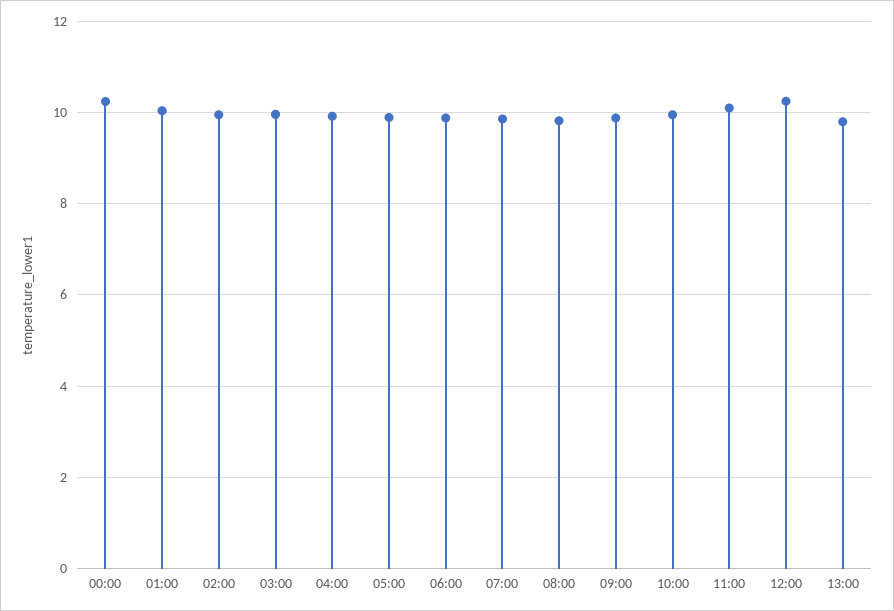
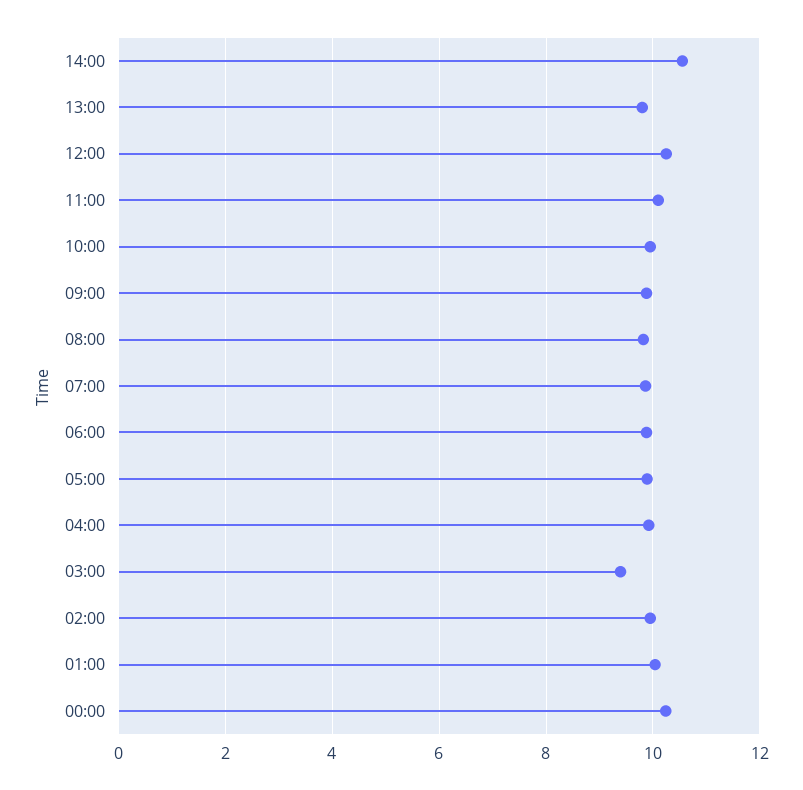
03:00: 10 -> 9.4
14:00: none -> 10.6

